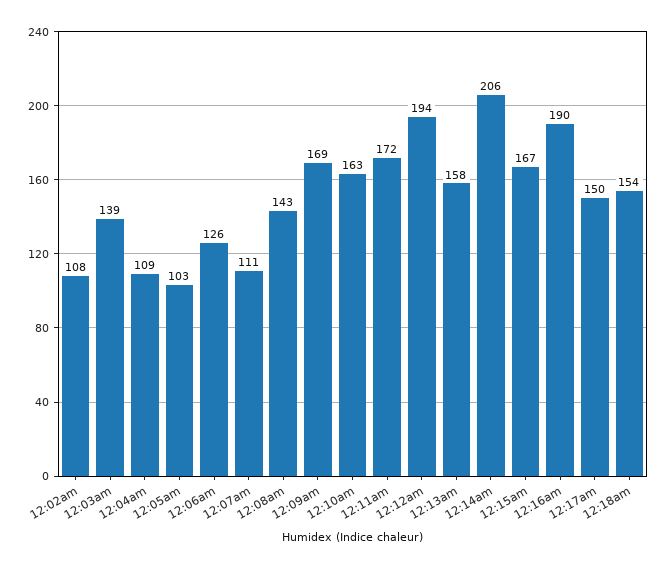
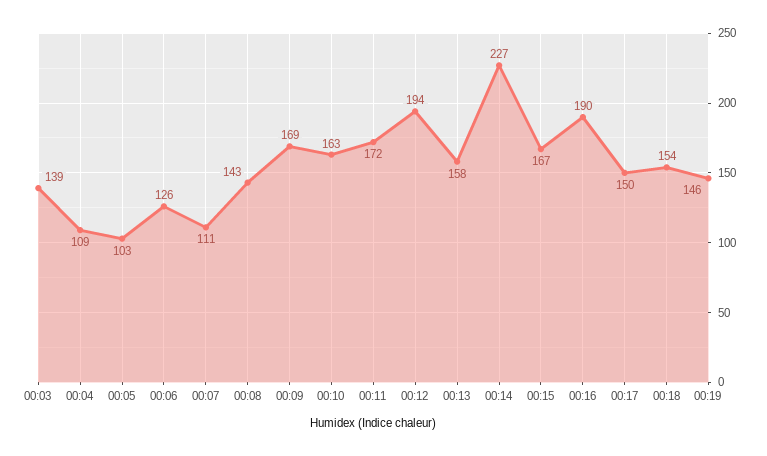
12:02am: 108 -> none
12:14am: 206 -> 227
00:19: none -> 146

